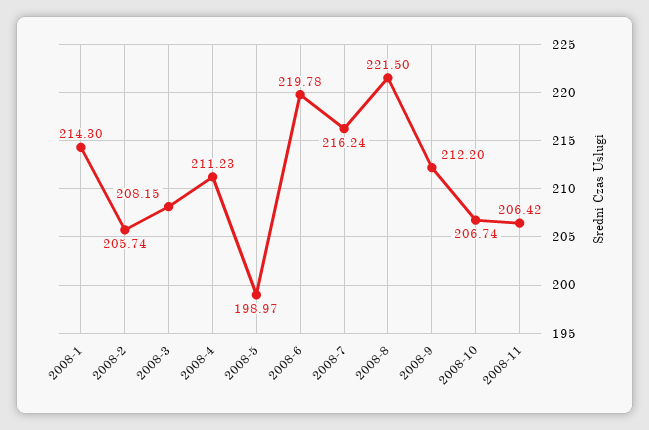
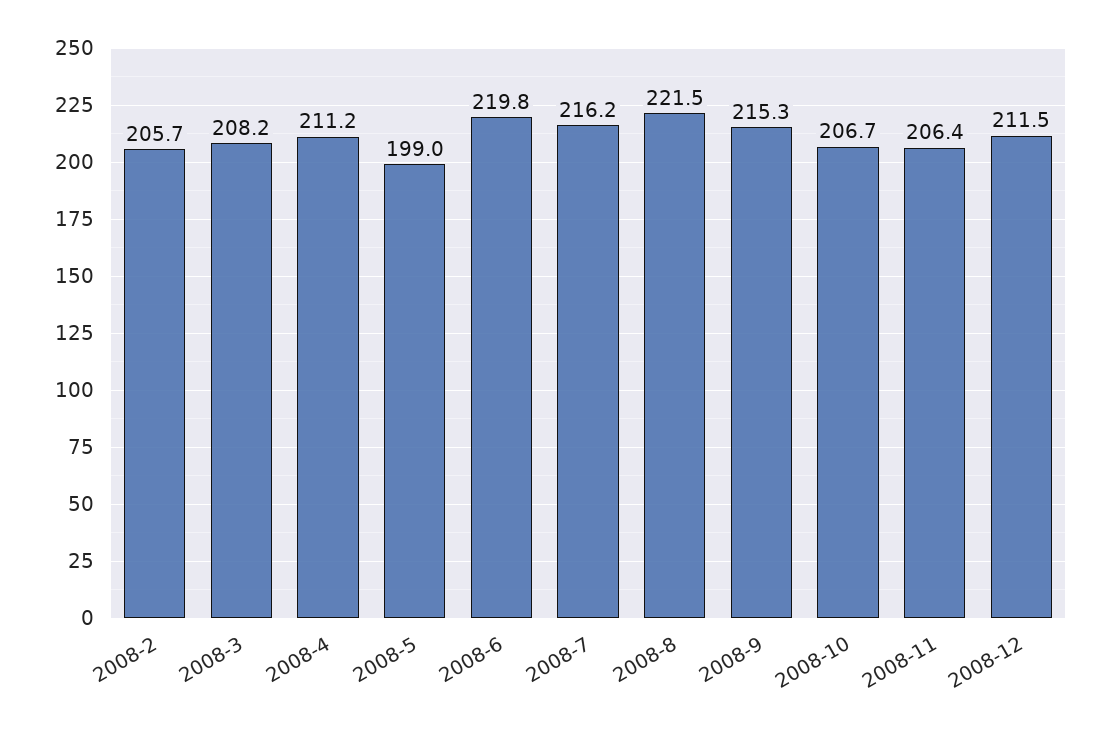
2008-1: 214.3 -> none
2008-9: 212.2 -> 215.3
2008-12: none -> 211.5

